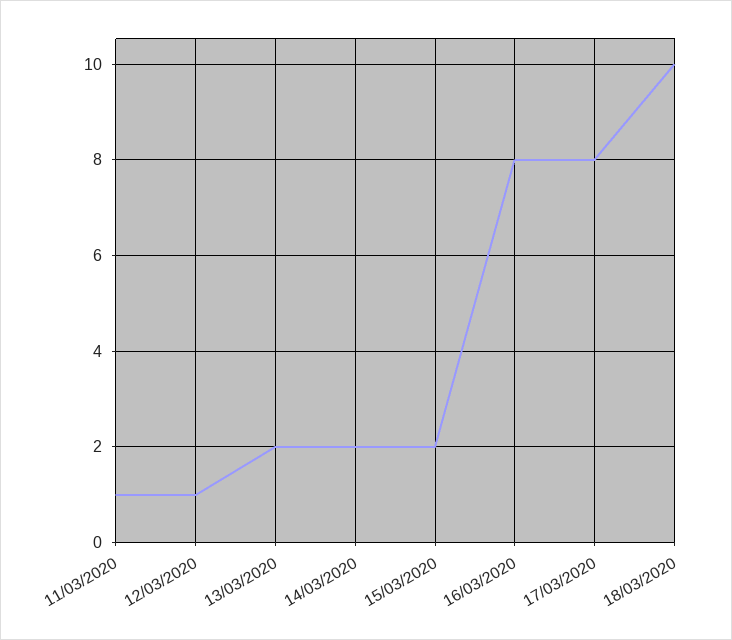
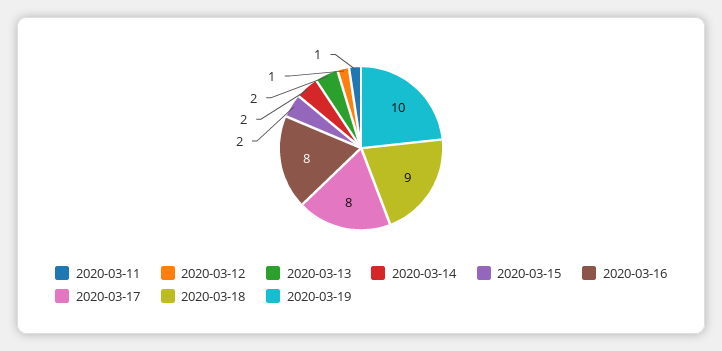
18/03/2020: 10 -> 9
2020-03-19: none -> 10

